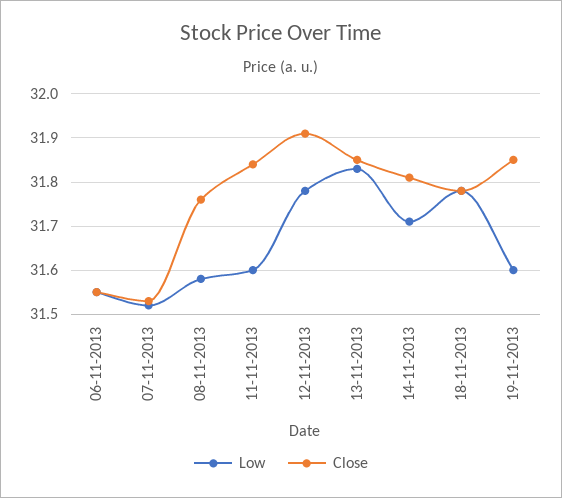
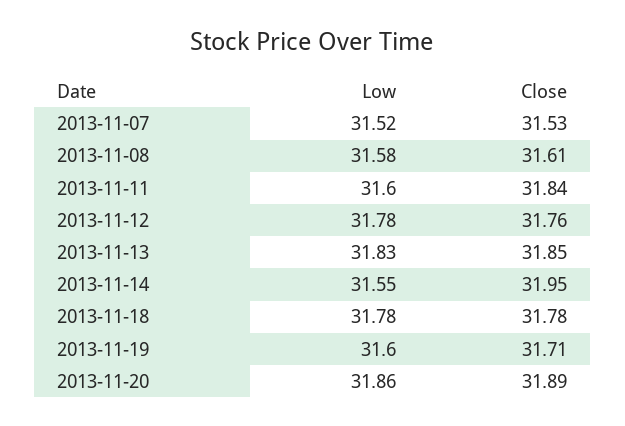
Low, 06-11-2013: 31.55 -> none
Close, 06-11-2013: 31.55 -> none
Close, 08-11-2013: 31.75 -> 31.61
Close, 12-11-2013: 31.9 -> 31.76
Low, 14-11-2013: 31.7 -> 31.55
Close, 14-11-2013: 31.8 -> 31.95
Close, 19-11-2013: 31.85 -> 31.71
Low, 2013-11-20: none -> 31.86
Close, 2013-11-20: none -> 31.89

